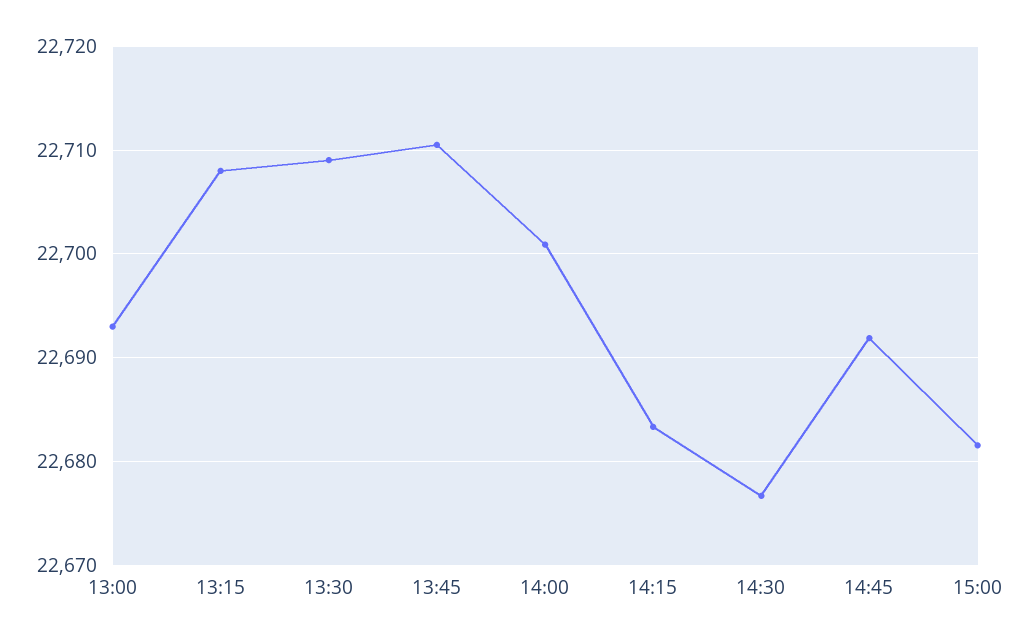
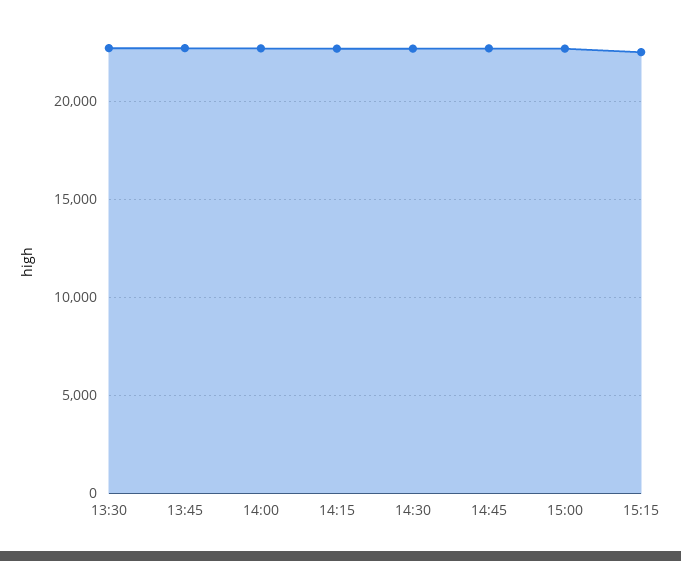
13:00: 22693 -> none
13:15: 22708 -> none
15:15: none -> 22500

